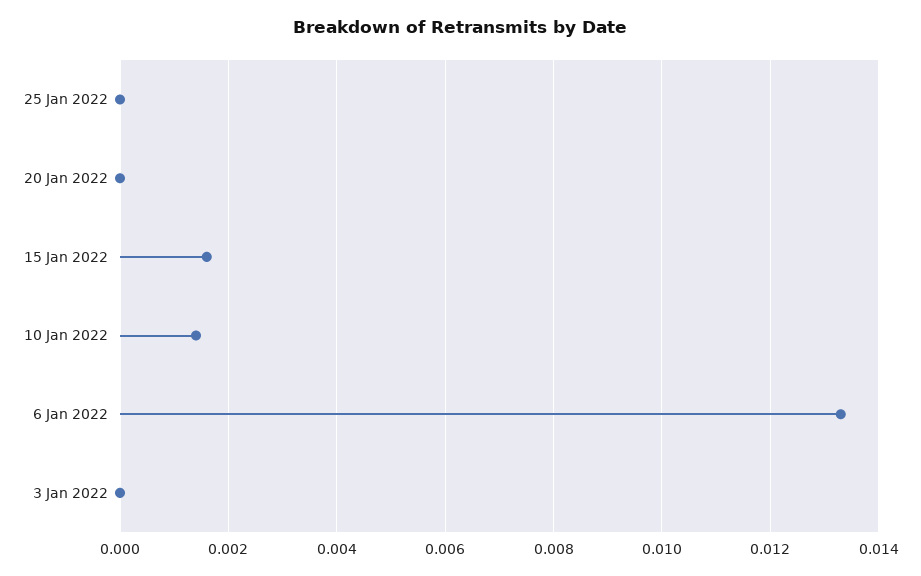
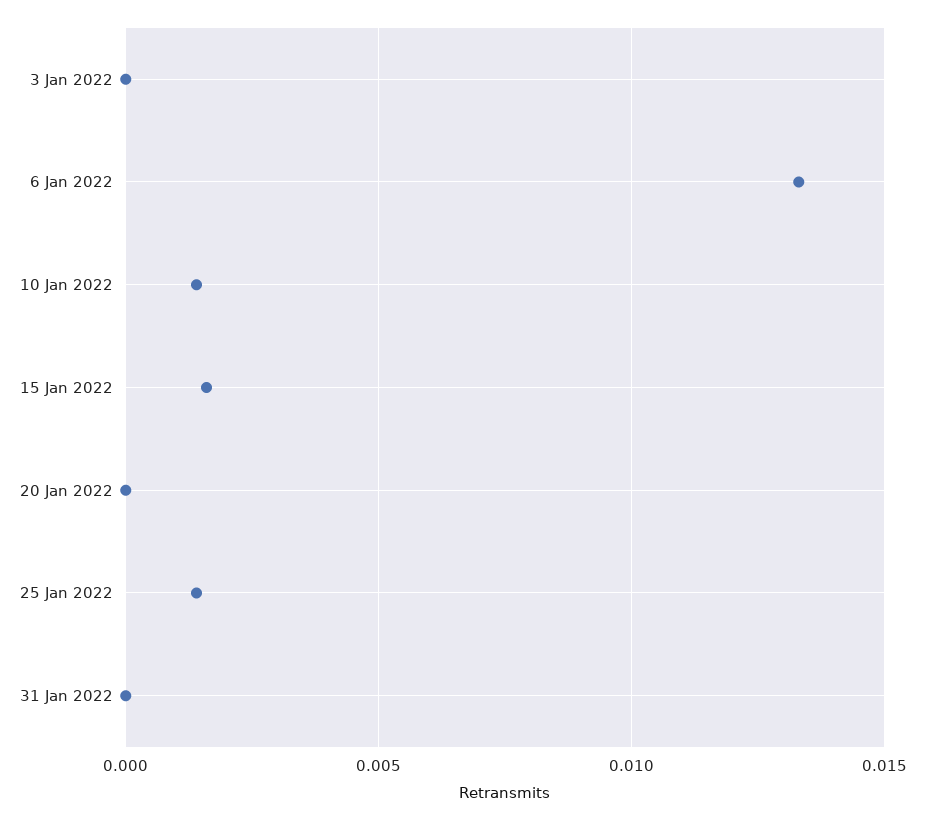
25 Jan 2022: 0 -> 0.0015
31 Jan 2022: none -> 0

